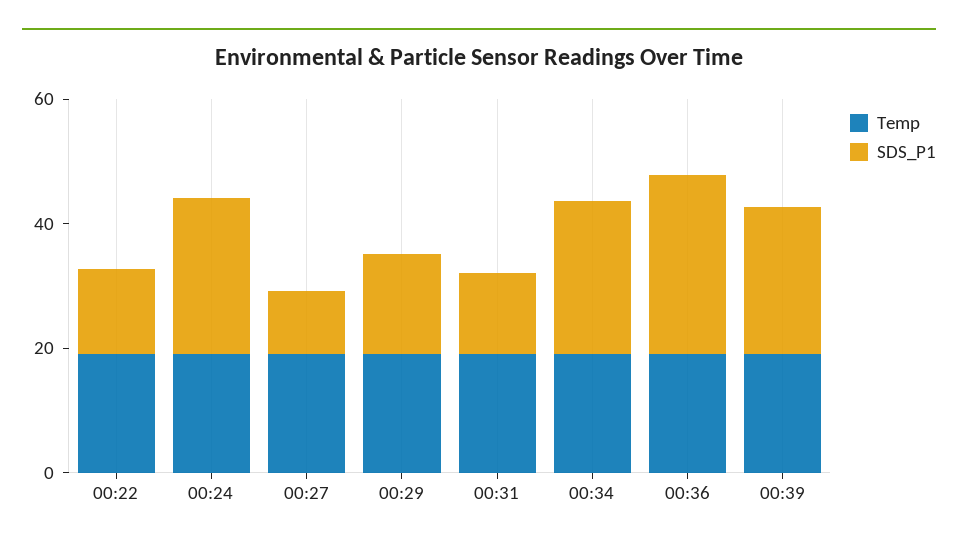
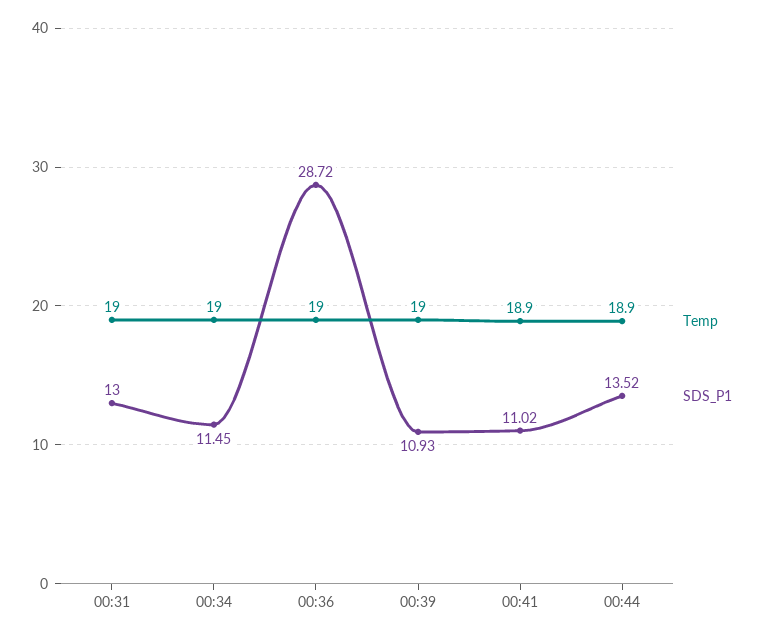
Temp, 00:22: 20 -> none
SDS_P1, 00:22: 15 -> none
Temp, 00:24: 20 -> none
SDS_P1, 00:24: 25 -> none
Temp, 00:27: 20 -> none
SDS_P1, 00:27: 10 -> none
Temp, 00:29: 20 -> none
SDS_P1, 00:29: 15 -> none
SDS_P1, 00:34: 25 -> 11.45
SDS_P1, 00:39: 25 -> 10.93
Temp, 00:41: none -> 18.9
SDS_P1, 00:41: none -> 11.02
Temp, 00:44: none -> 18.9
SDS_P1, 00:44: none -> 13.52

